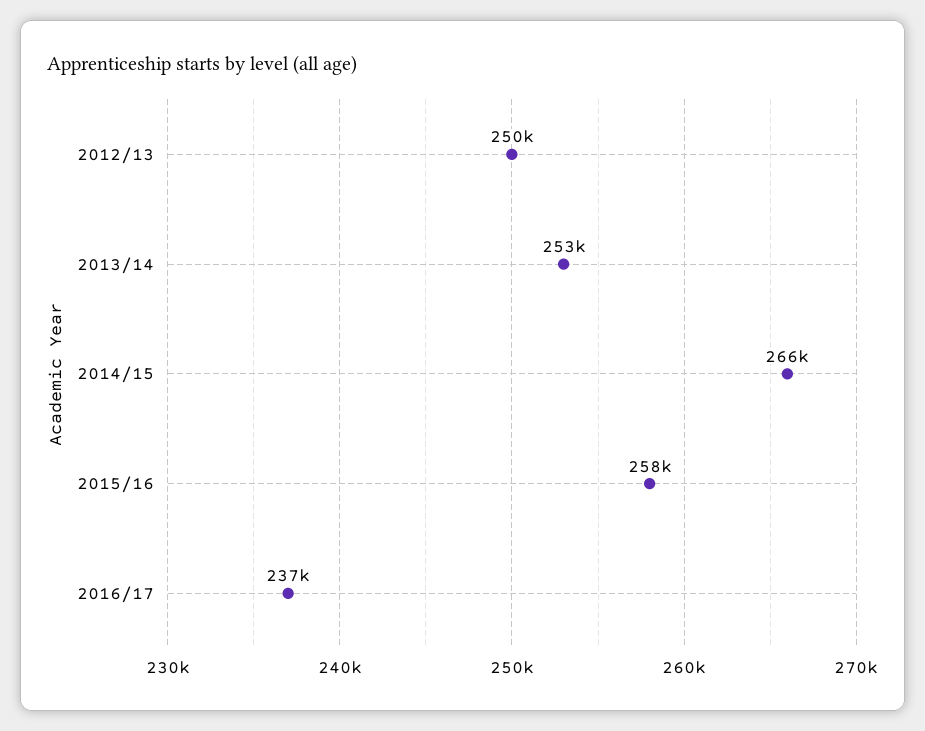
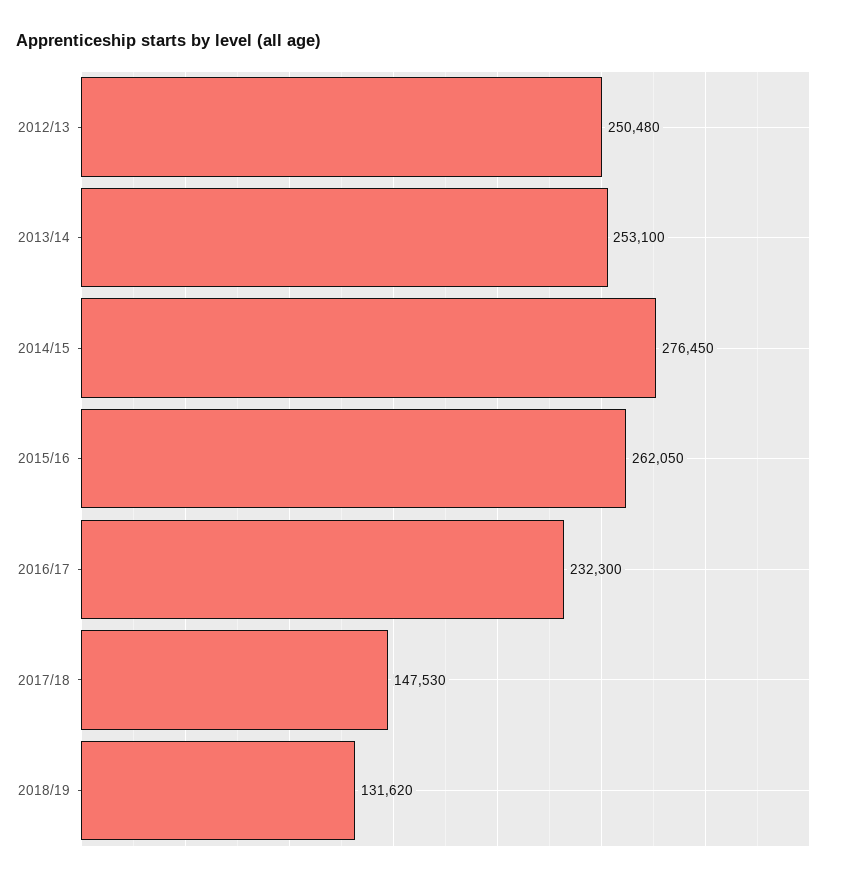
2014/15: 266000 -> 276450
2015/16: 258000 -> 262050
2016/17: 237000 -> 232300
2017/18: none -> 147530
2018/19: none -> 131620

